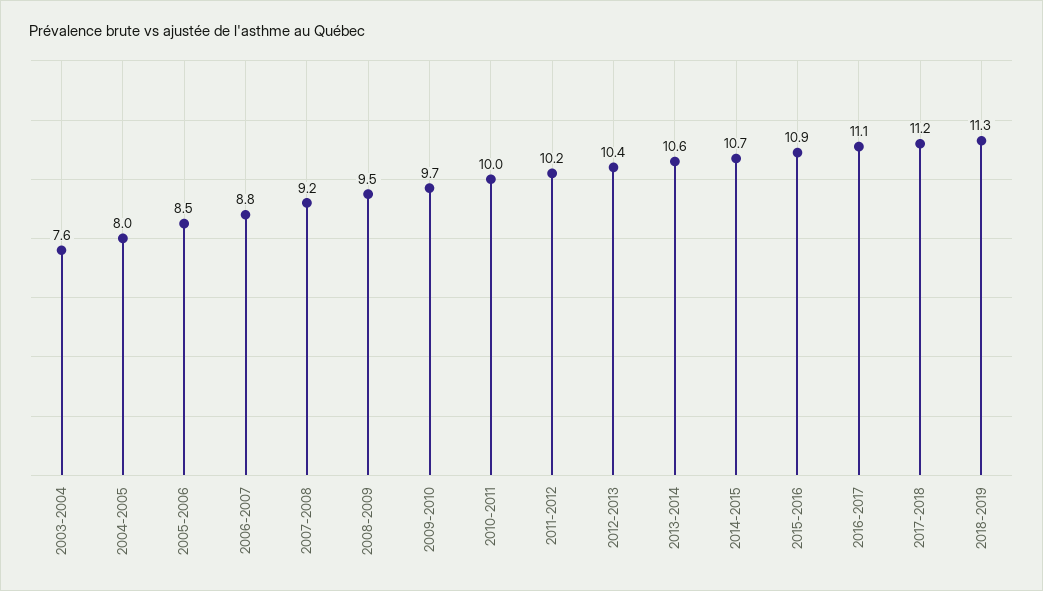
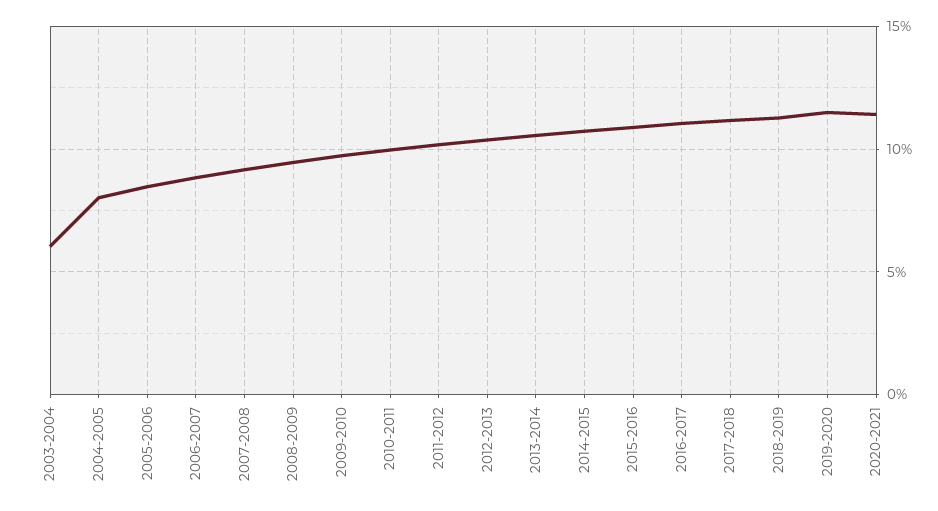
2003-2004: 7.6 -> 6
2019-2020: none -> 11.5
2020-2021: none -> 11.5

